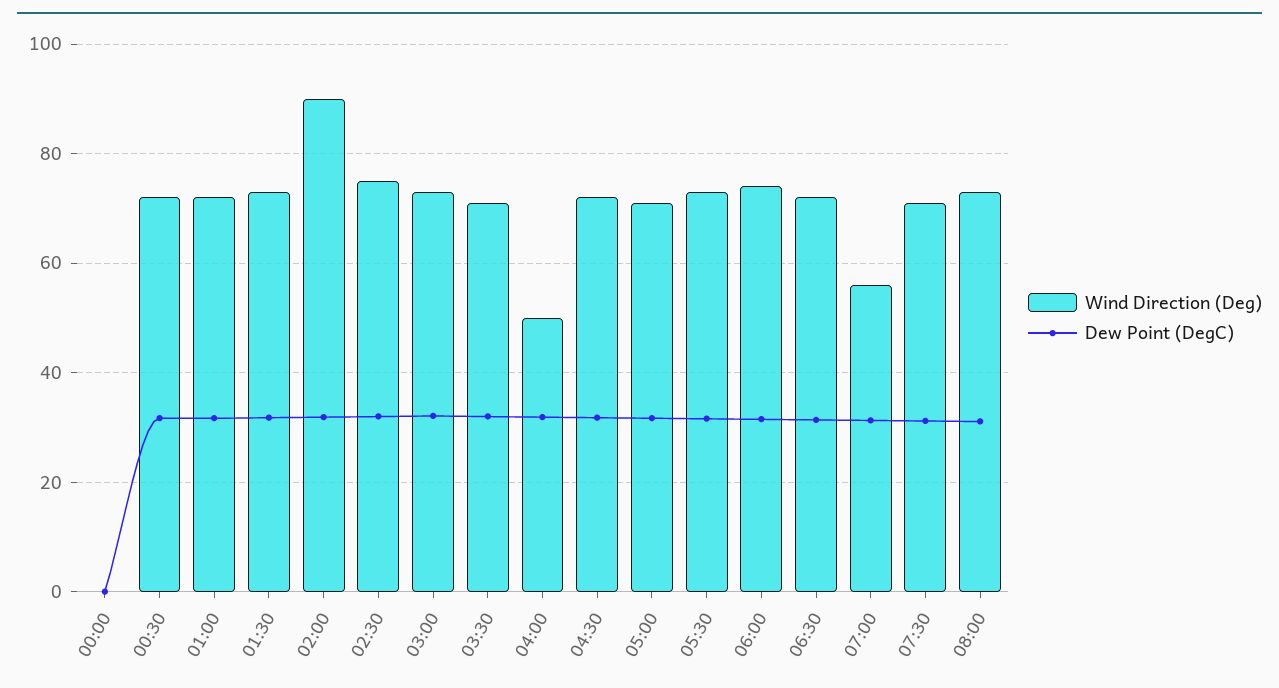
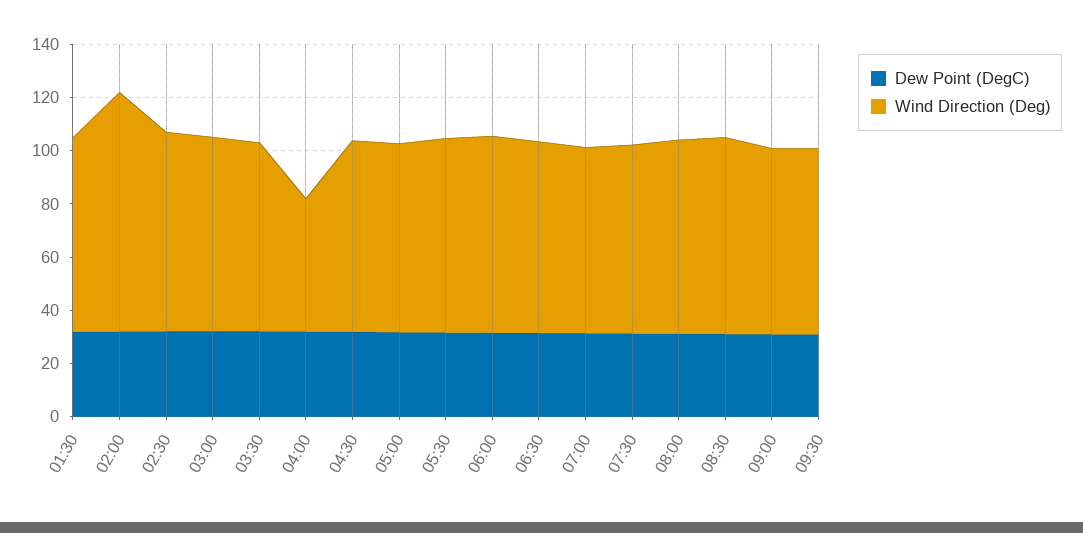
Wind Direction (Deg), 00:00: 0 -> none
Dew Point (DegC), 00:00: 0 -> none
Wind Direction (Deg), 00:30: 72 -> none
Dew Point (DegC), 00:30: 32 -> none
Wind Direction (Deg), 01:00: 72 -> none
Dew Point (DegC), 01:00: 32 -> none
Wind Direction (Deg), 07:00: 56 -> 70
Dew Point (DegC), 08:30: none -> 30
Wind Direction (Deg), 08:30: none -> 75
Dew Point (DegC), 09:00: none -> 30
Wind Direction (Deg), 09:00: none -> 70
Dew Point (DegC), 09:30: none -> 30
Wind Direction (Deg), 09:30: none -> 70

